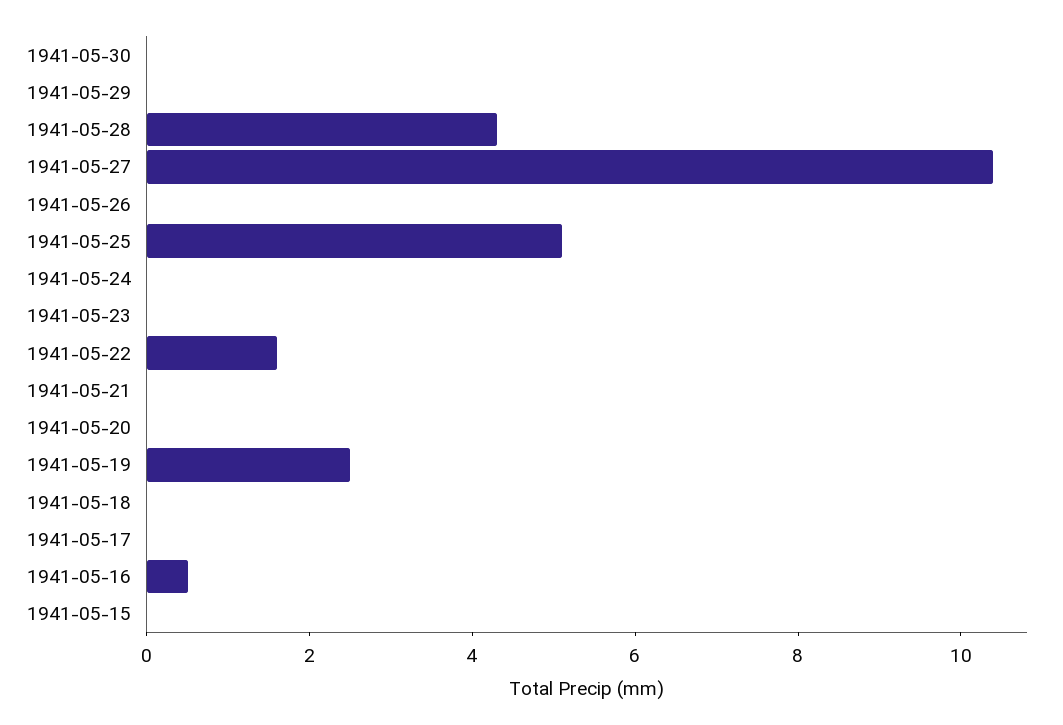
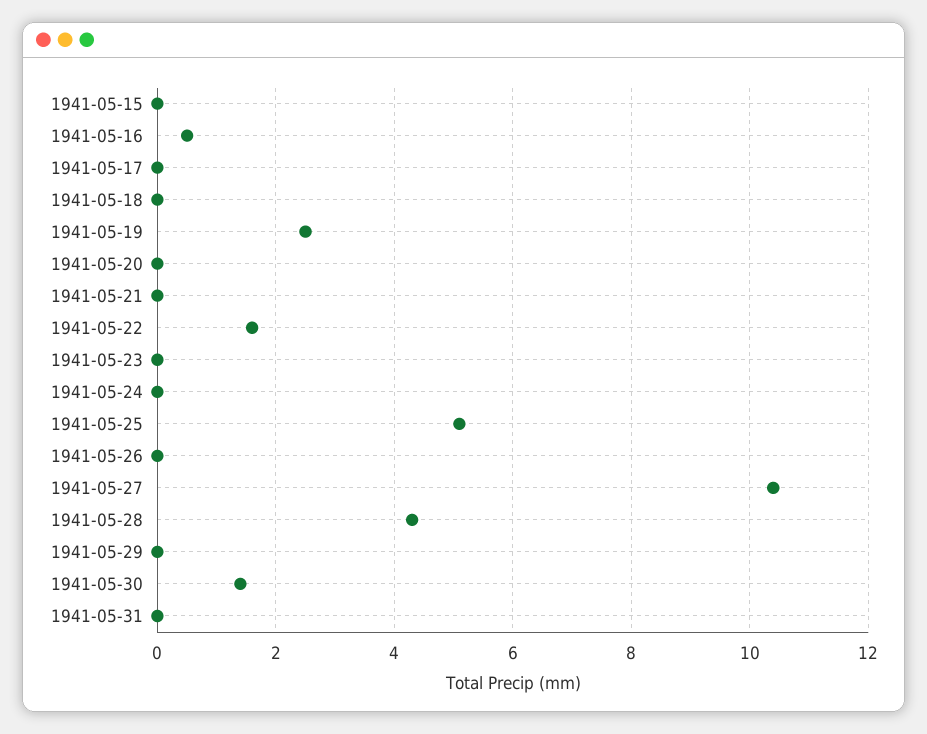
1941-05-30: 0 -> 1.5
1941-05-31: none -> 0

